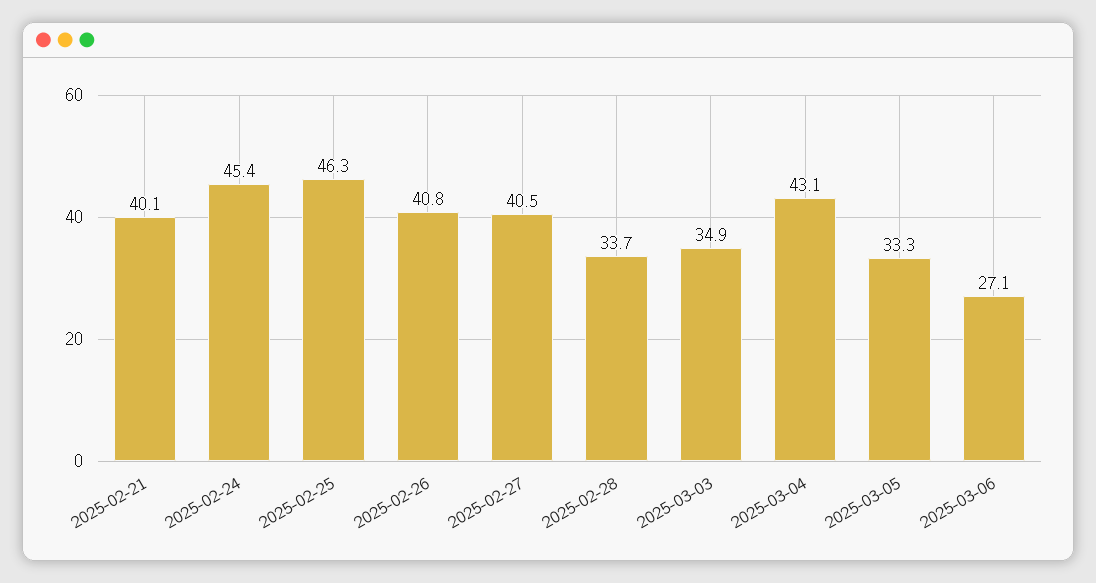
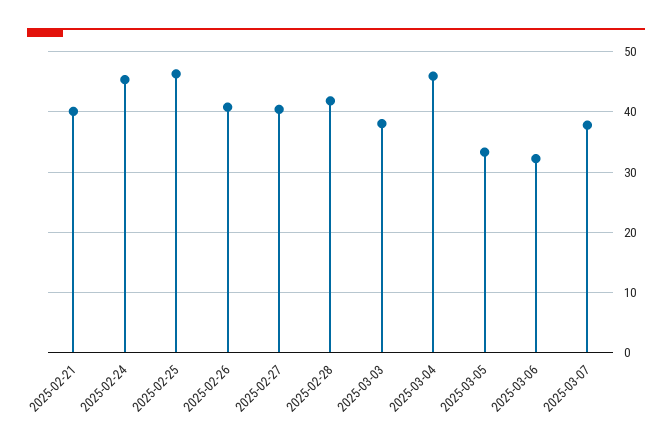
2025-02-28: 33.7 -> 42
2025-03-03: 34.9 -> 38
2025-03-04: 43.1 -> 46
2025-03-06: 27.1 -> 32
2025-03-07: none -> 38

